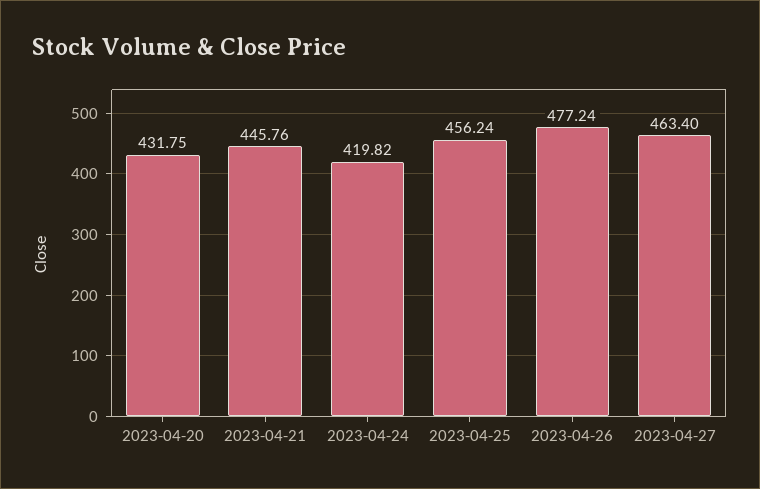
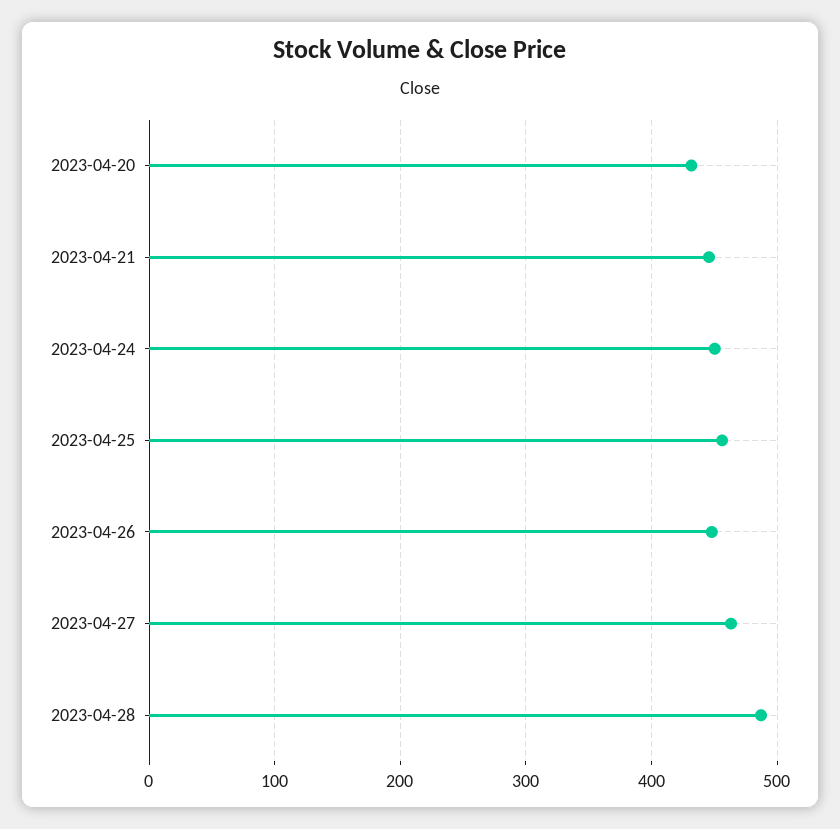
2023-04-24: 419.82 -> 450
2023-04-26: 477.24 -> 450
2023-04-28: none -> 490

